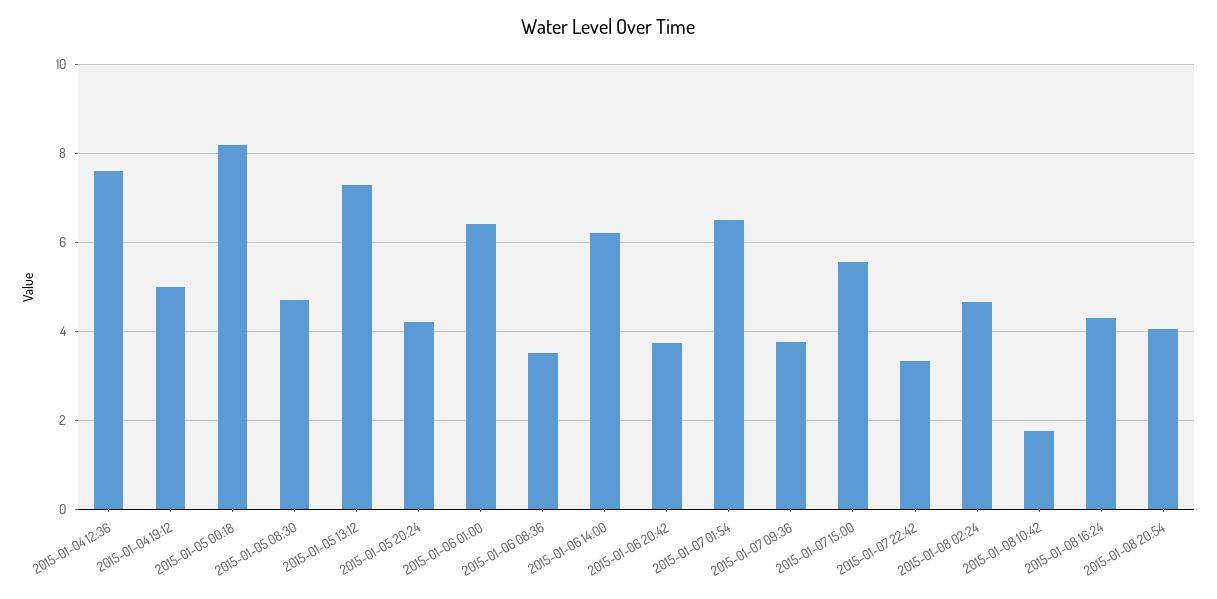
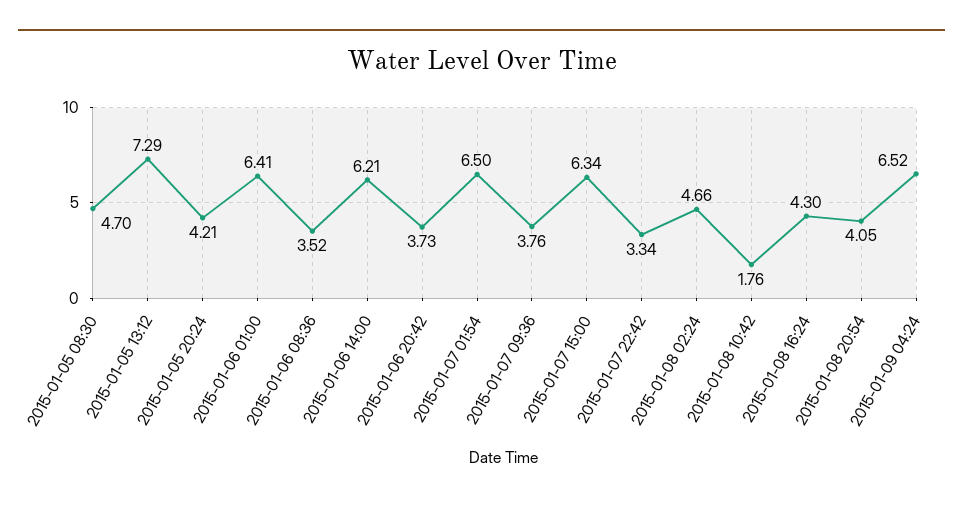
2015-01-04 12:36: 7.6 -> none
2015-01-04 19:12: 5 -> none
2015-01-05 00:18: 8.2 -> none
2015-01-07 15:00: 5.6 -> 6.34
2015-01-09 04:24: none -> 6.52

